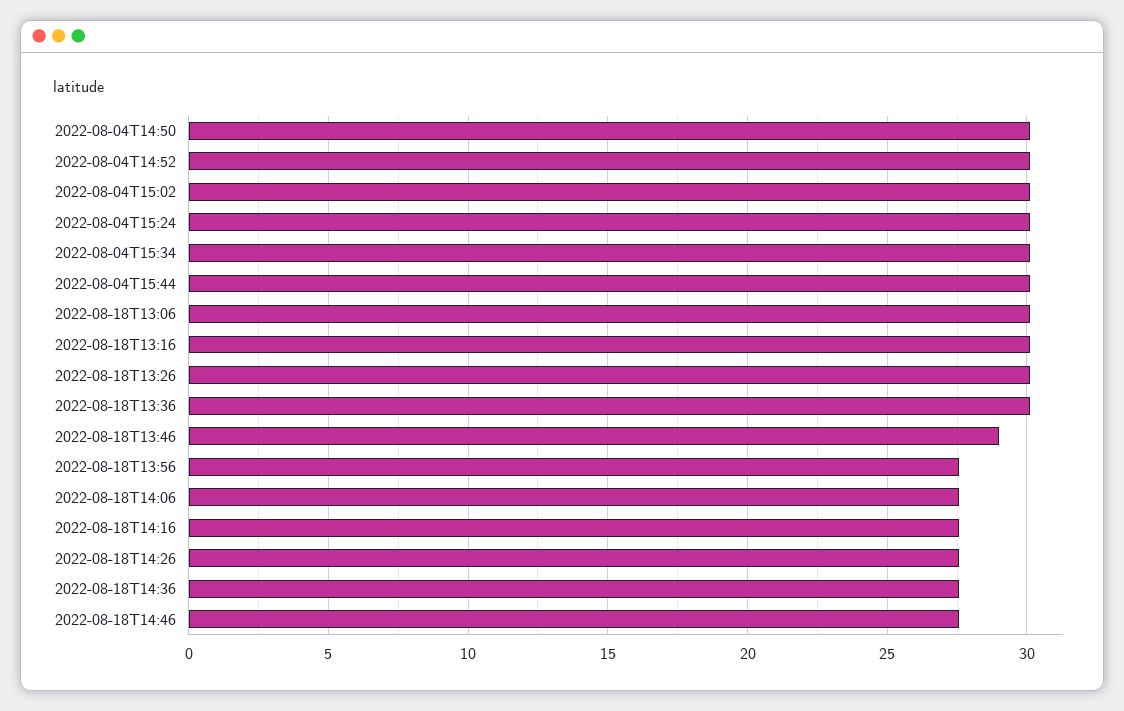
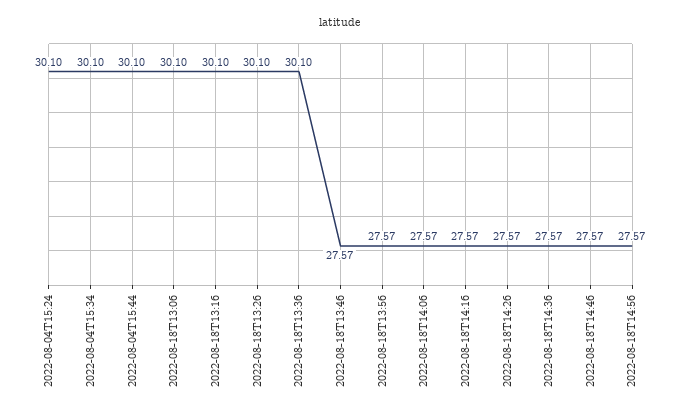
2022-08-04T14:50: 30 -> none
2022-08-04T14:52: 30 -> none
2022-08-04T15:02: 30 -> none
2022-08-18T13:46: 29 -> 27.57
2022-08-18T14:56: none -> 27.57

